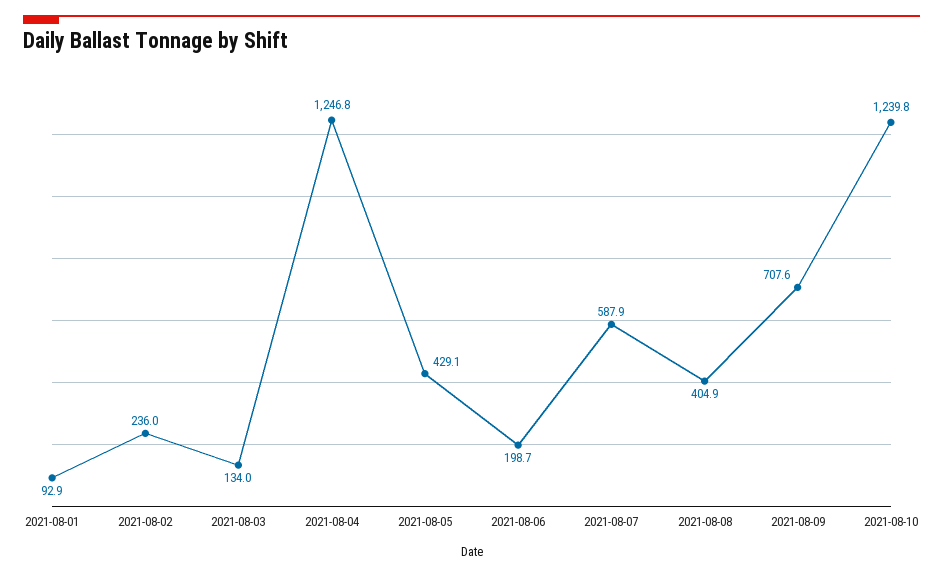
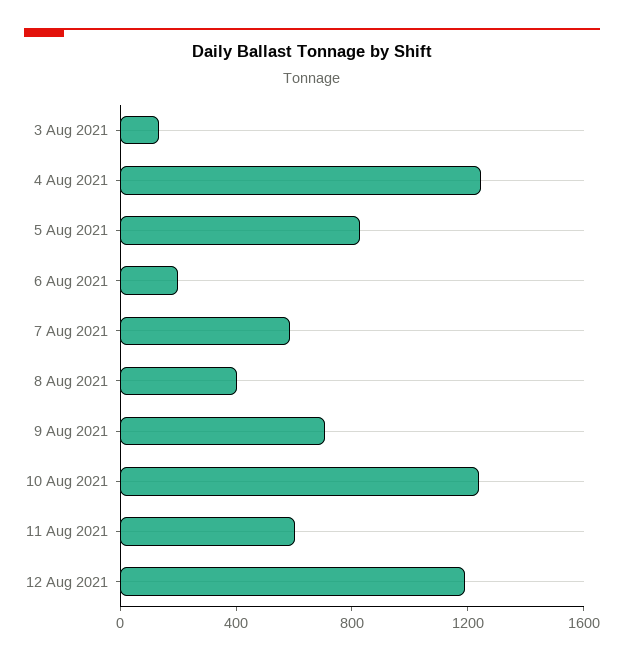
2021-08-01: 92.9 -> none
2021-08-02: 236 -> none
2021-08-05: 429.1 -> 800
11 Aug 2021: none -> 600
12 Aug 2021: none -> 1200

